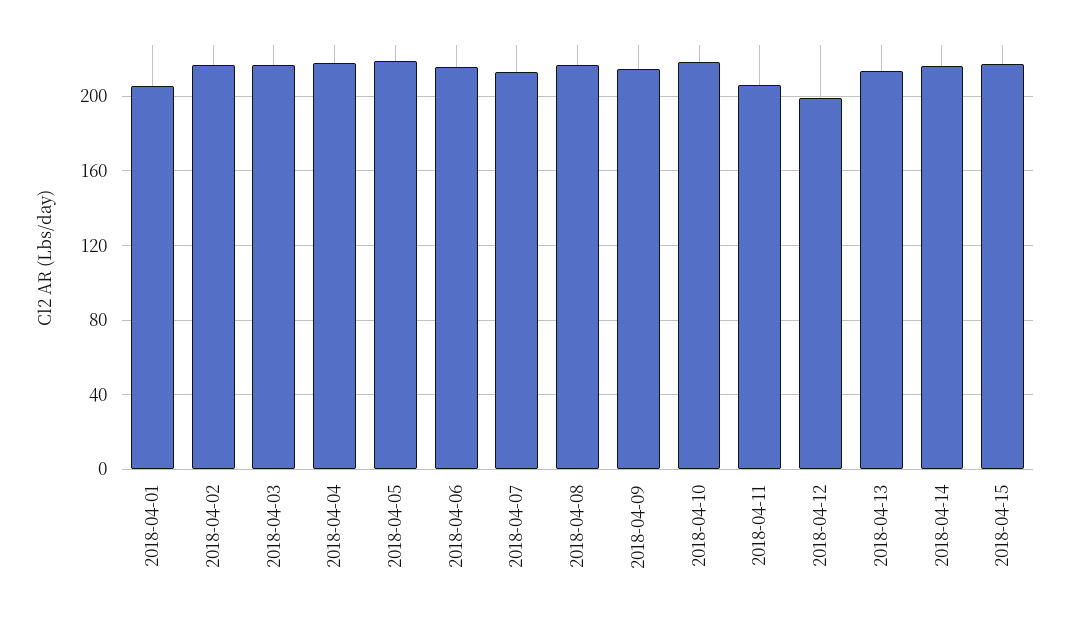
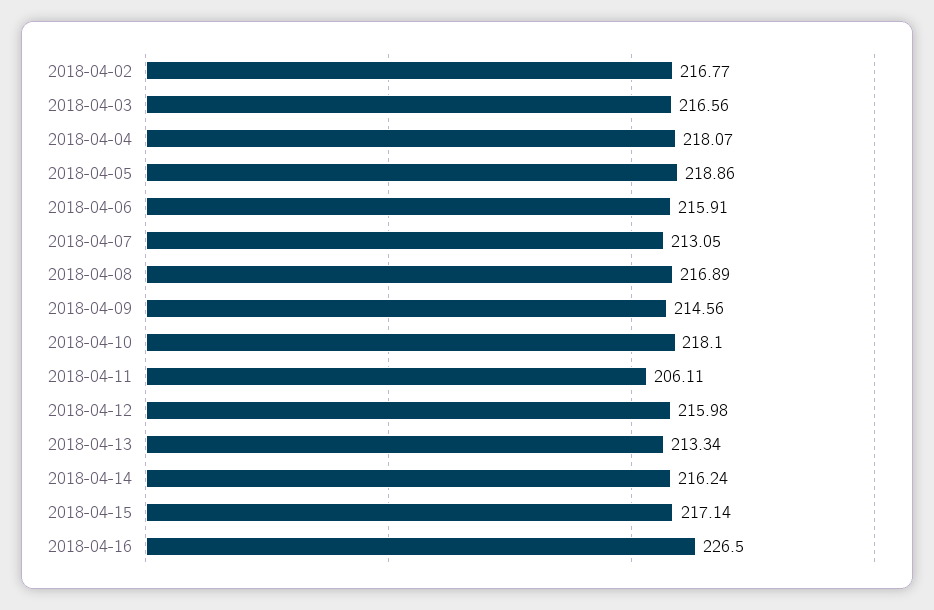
2018-04-01: 205 -> none
2018-04-12: 200 -> 215.98
2018-04-16: none -> 226.5

